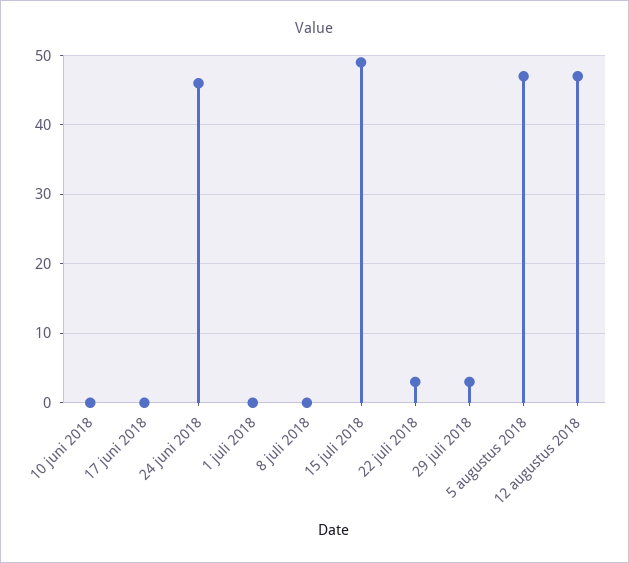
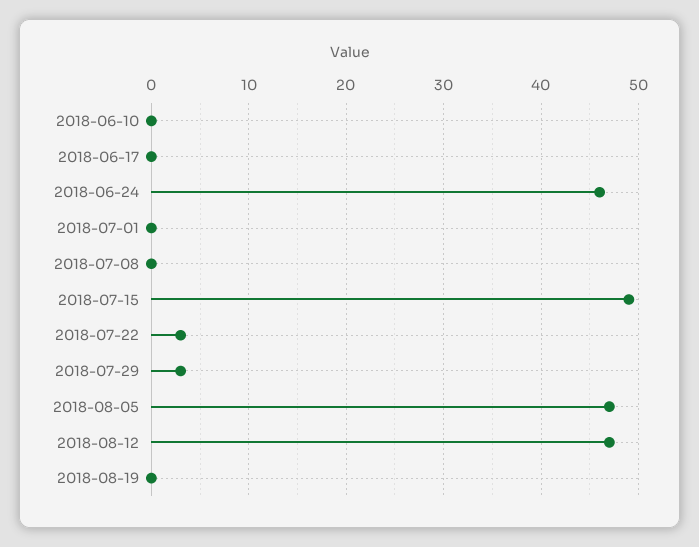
2018-08-19: none -> 0

